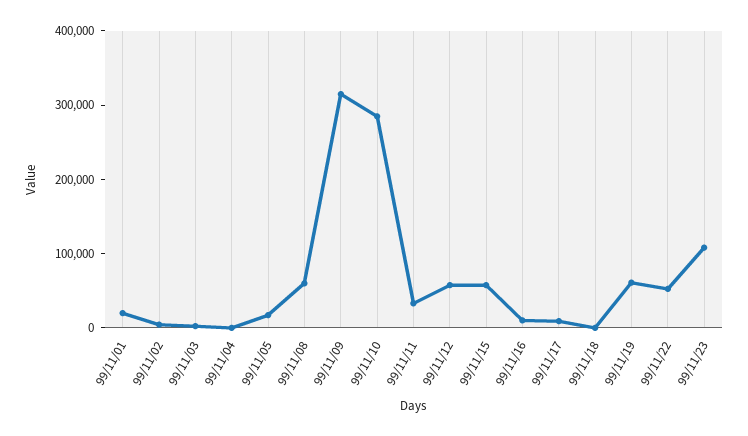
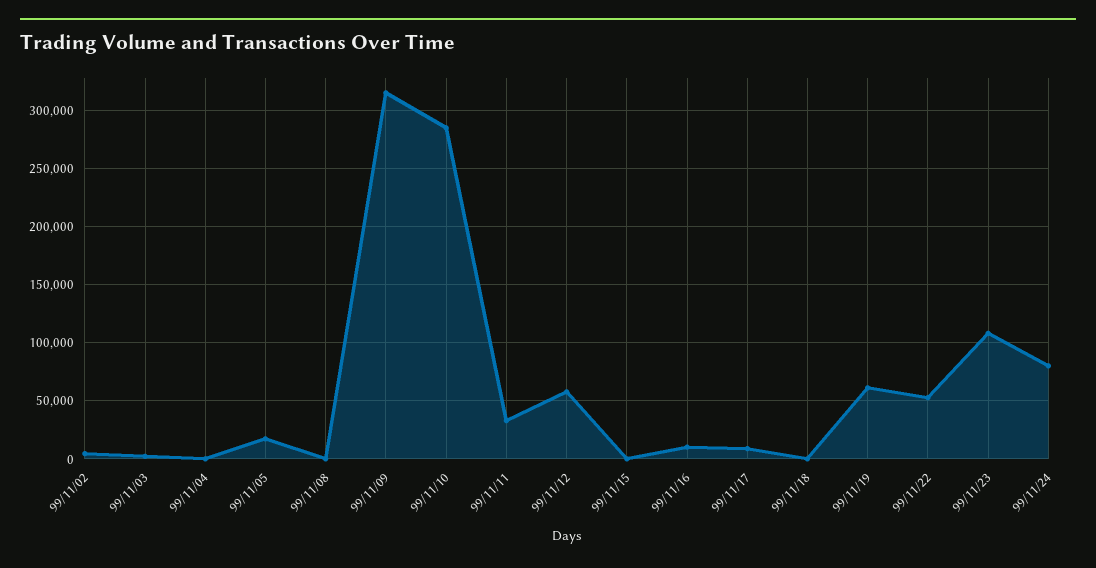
99/11/01: 20000 -> none
99/11/08: 60000 -> 0
99/11/15: 60000 -> 0
99/11/24: none -> 80000

